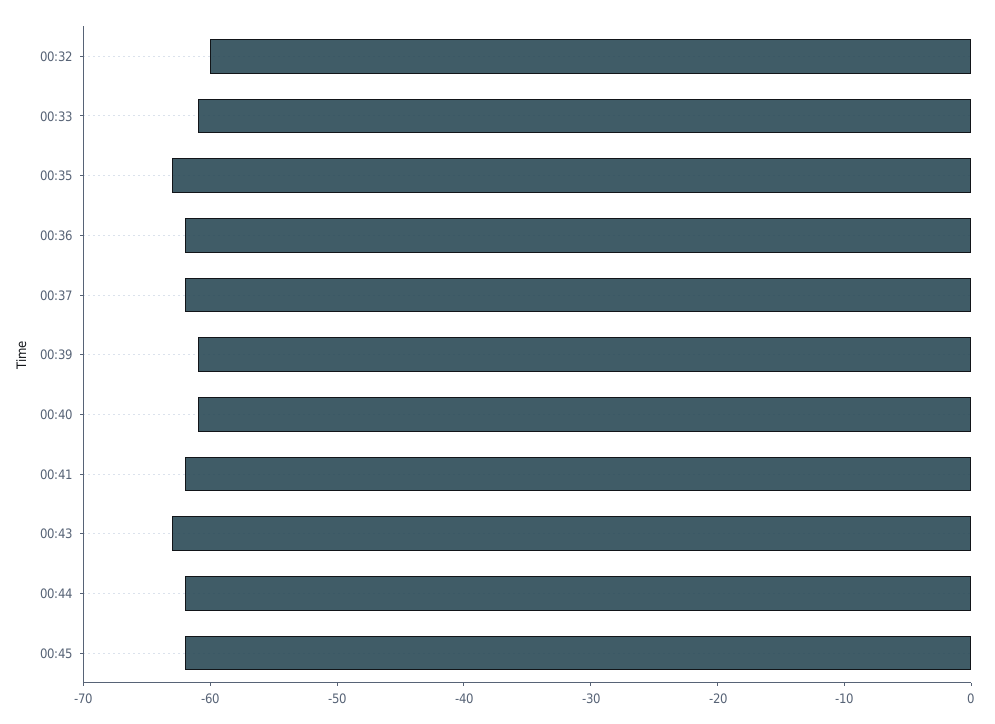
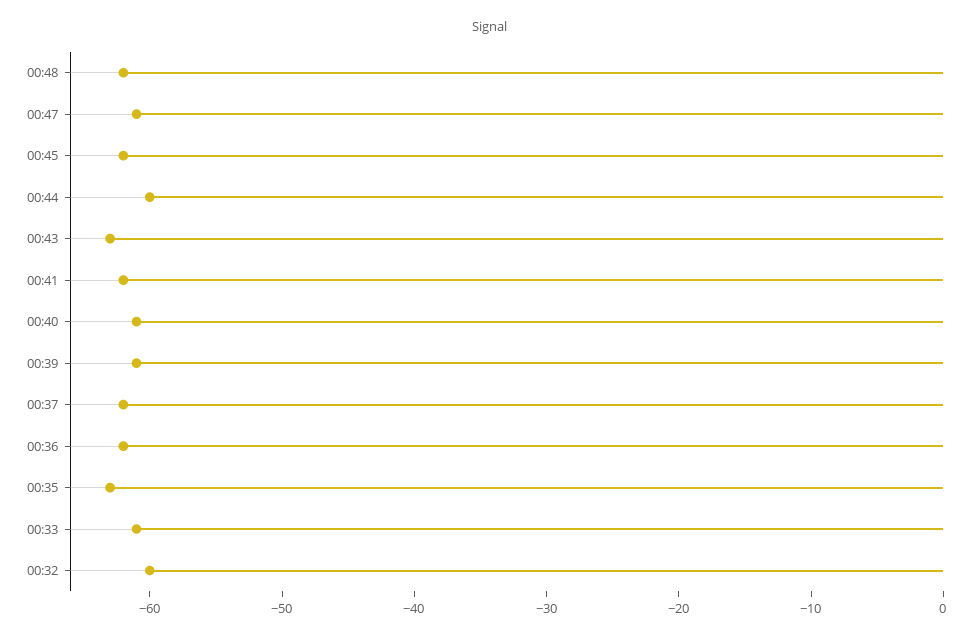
00:44: -62 -> -60
00:48: none -> -62
00:47: none -> -61

